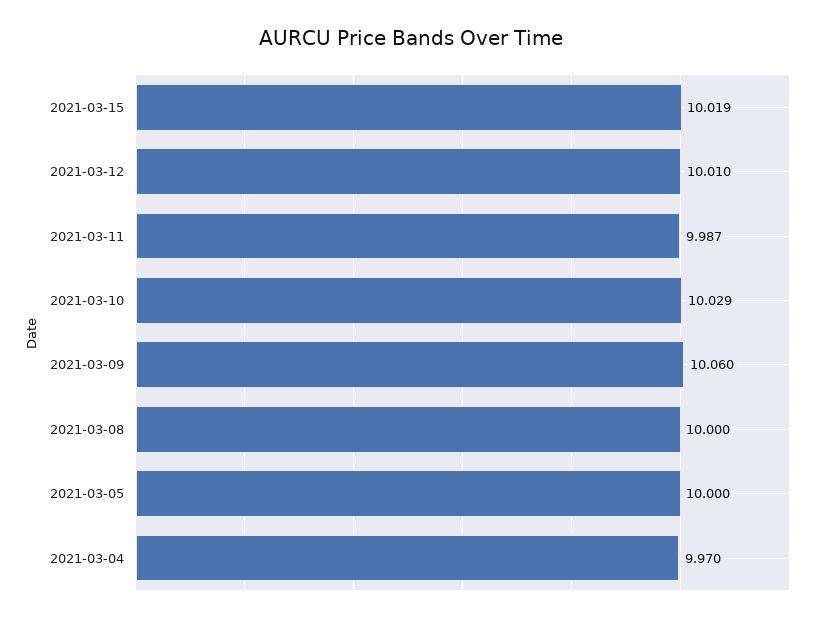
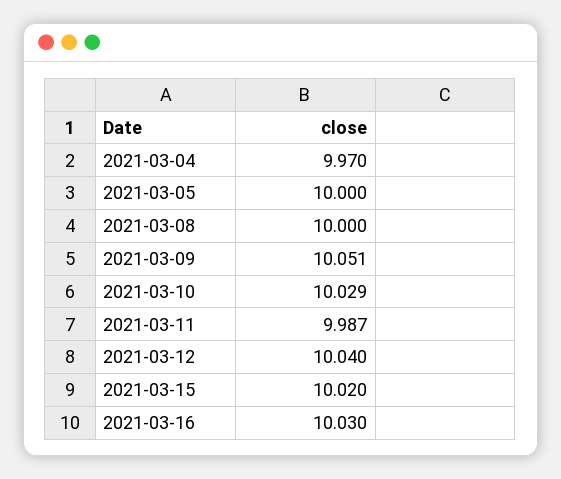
2021-03-15: 10.019 -> 10.02
2021-03-12: 10.01 -> 10.04
2021-03-09: 10.06 -> 10.051
2021-03-16: none -> 10.03

